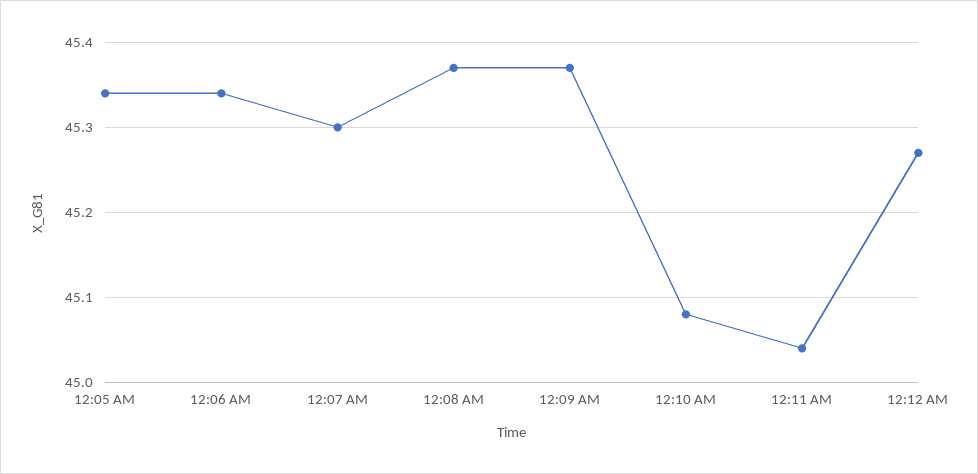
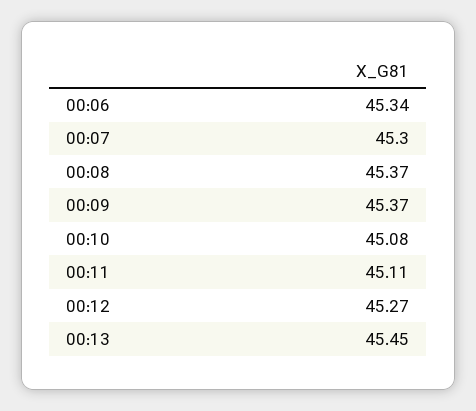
12:05 AM: 45.34 -> none
12:11 AM: 45.04 -> 45.11
00:13: none -> 45.45

